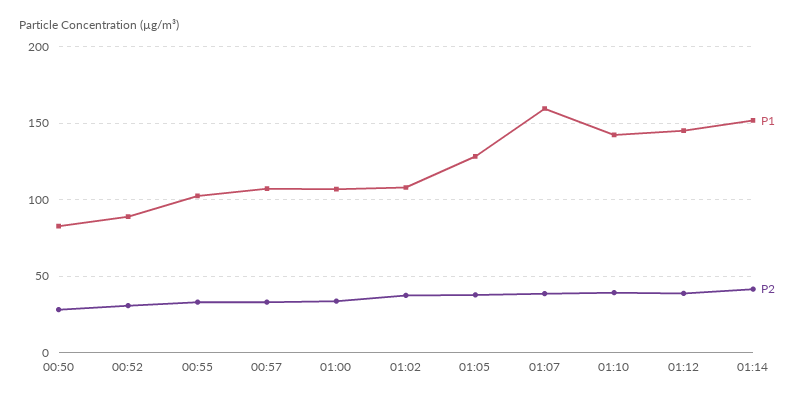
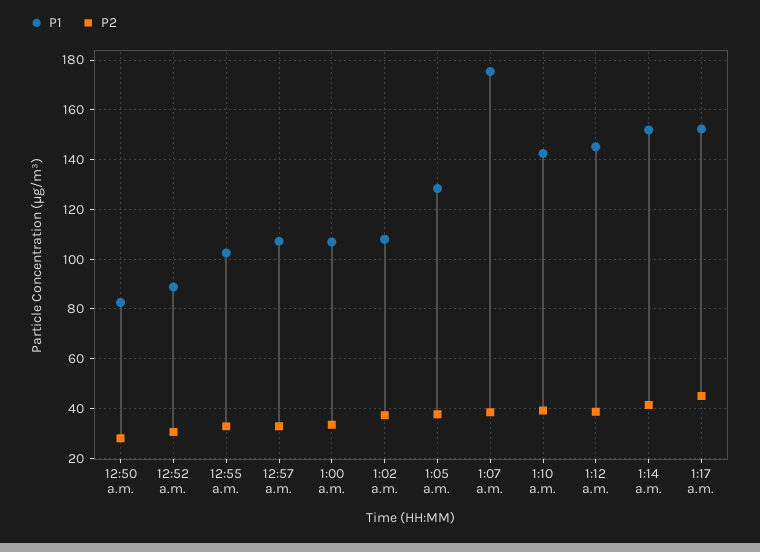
P1, 01:07: 160 -> 175
P1, 1:17 a.m.: none -> 152.5
P2, 1:17 a.m.: none -> 45

